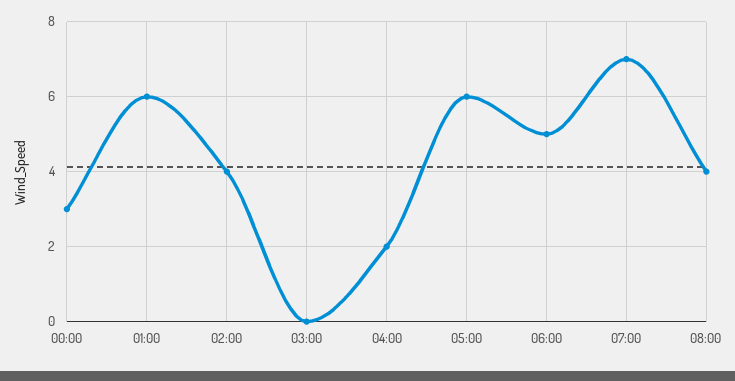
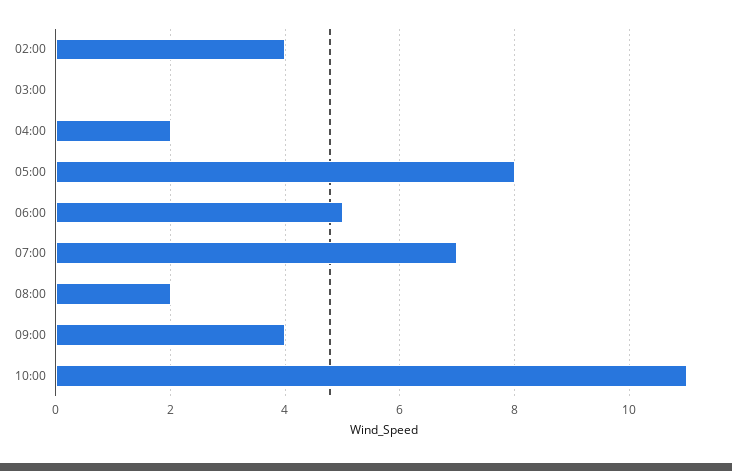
00:00: 3 -> none
01:00: 6 -> none
05:00: 6 -> 8
08:00: 4 -> 2
09:00: none -> 4
10:00: none -> 11

